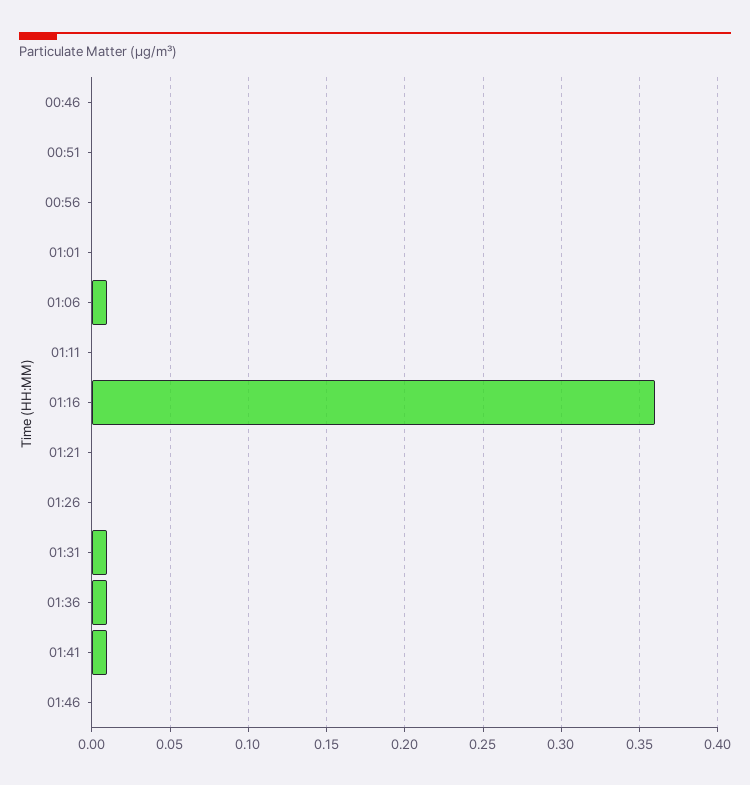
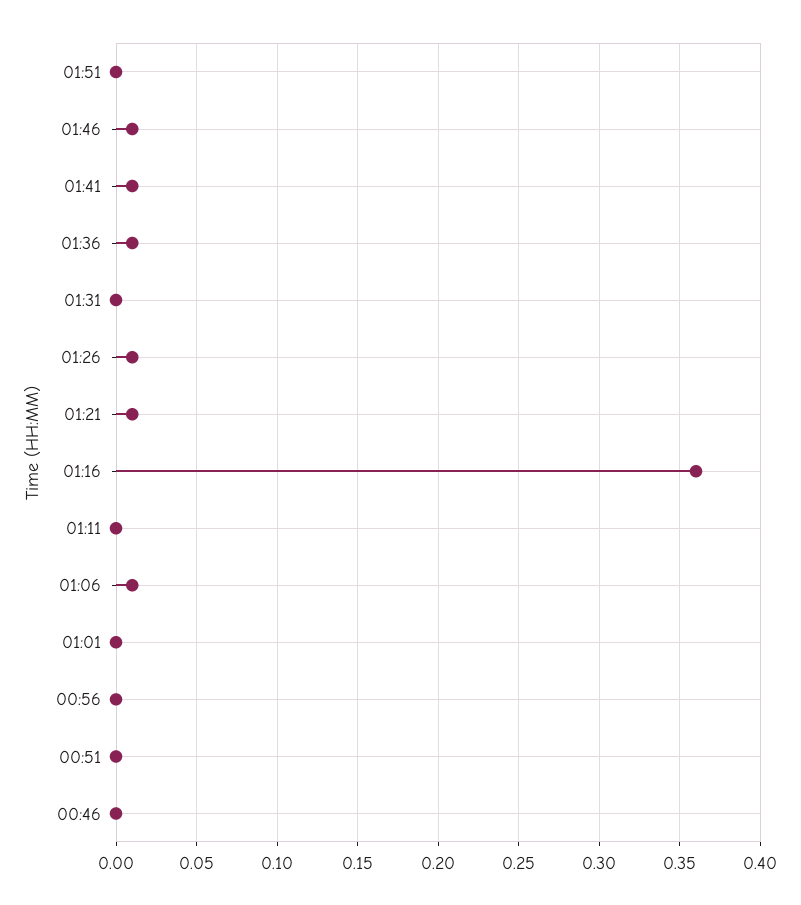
01:21: 0 -> 0.01
01:26: 0 -> 0.01
01:31: 0.01 -> 0
01:46: 0 -> 0.01
01:51: none -> 0

